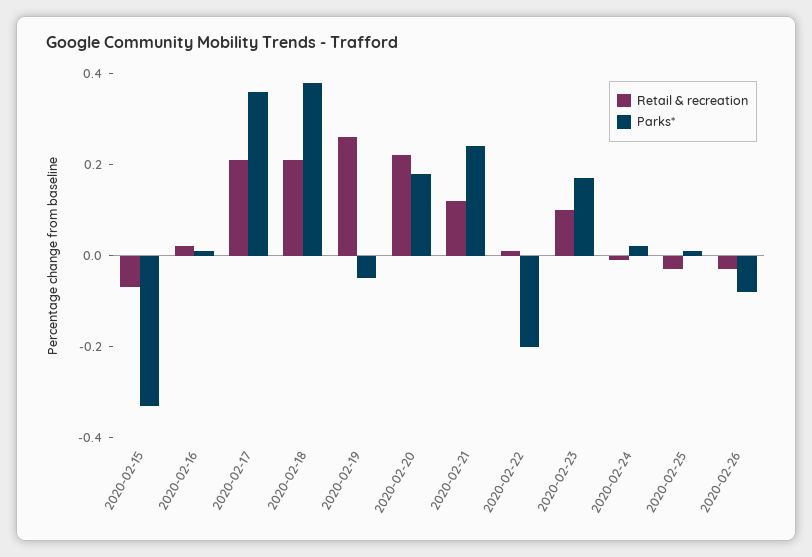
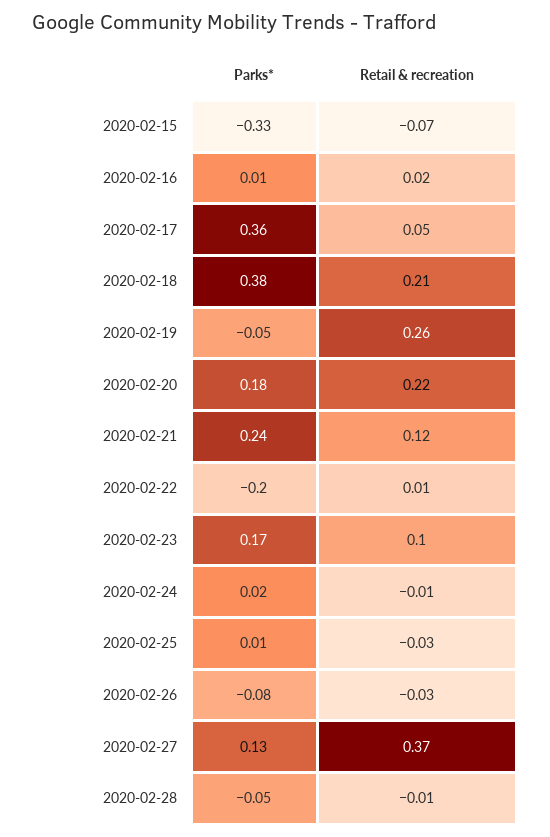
Retail & recreation, 2020-02-17: 0.2 -> 0.05
Parks*, 2020-02-27: none -> 0.13
Retail & recreation, 2020-02-27: none -> 0.37
Parks*, 2020-02-28: none -> -0.05
Retail & recreation, 2020-02-28: none -> -0.01

